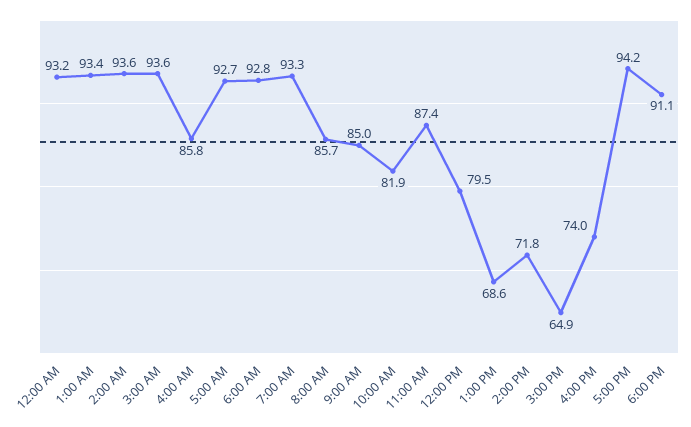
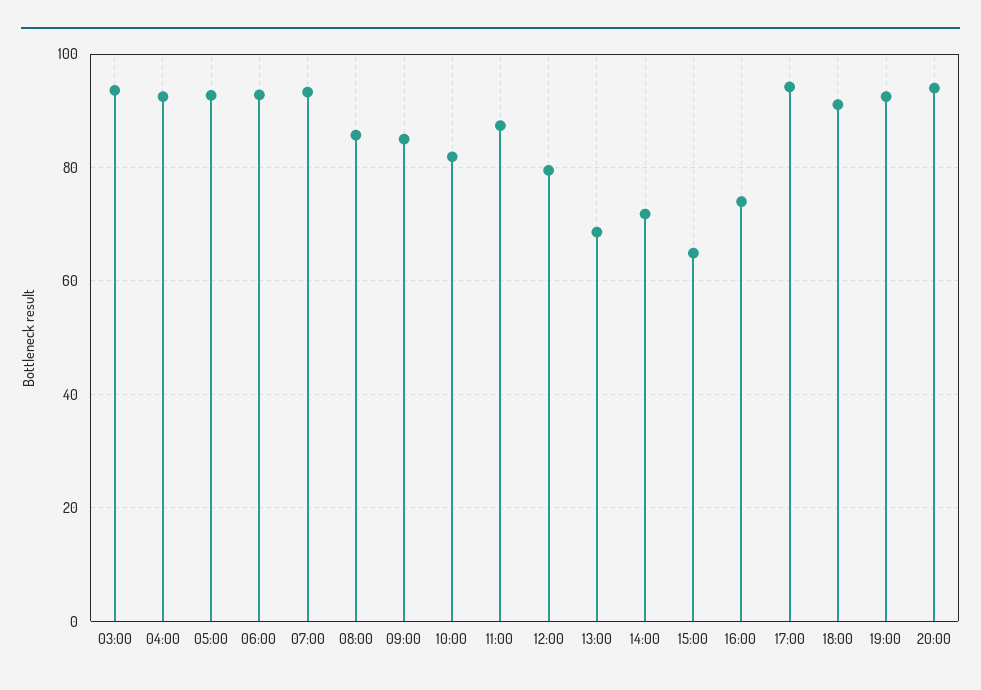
12:00 AM: 93.2 -> none
1:00 AM: 93.4 -> none
2:00 AM: 93.6 -> none
4:00 AM: 85.8 -> 92
19:00: none -> 92
20:00: none -> 94

